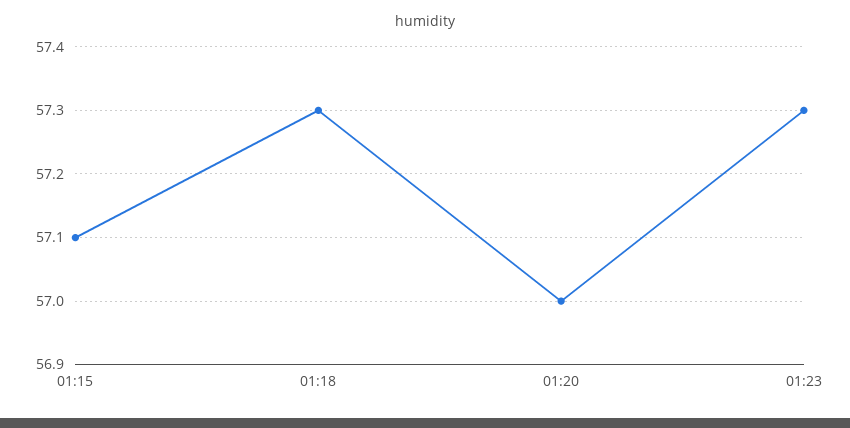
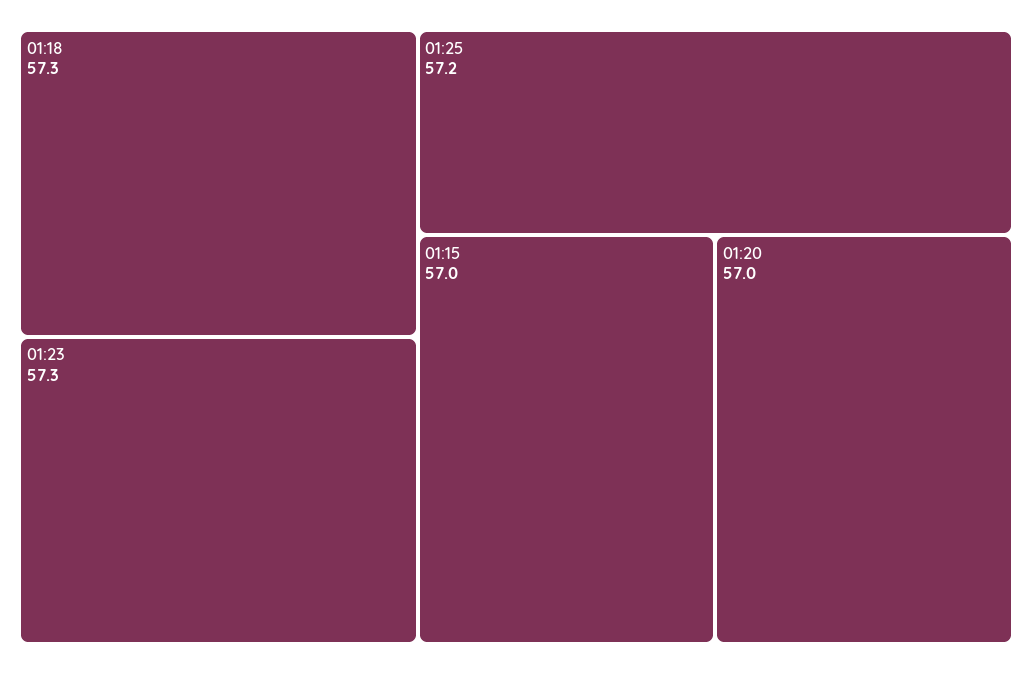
01:15: 57.1 -> 57
01:25: none -> 57.2

